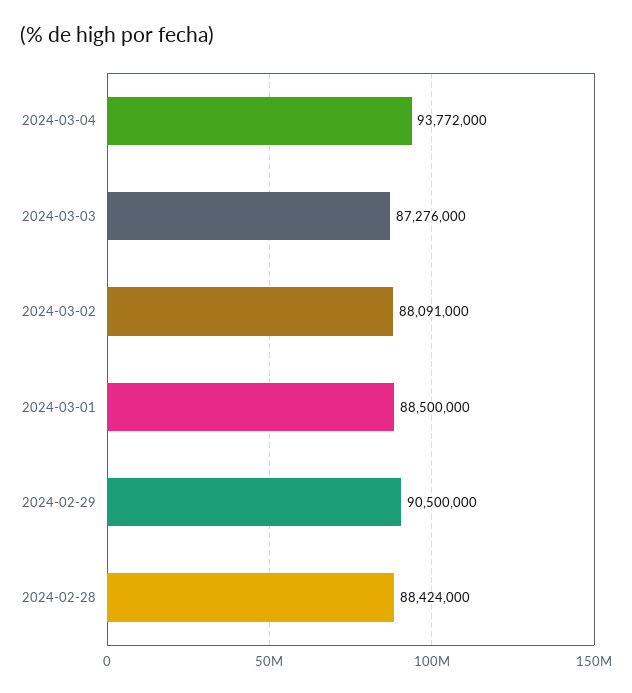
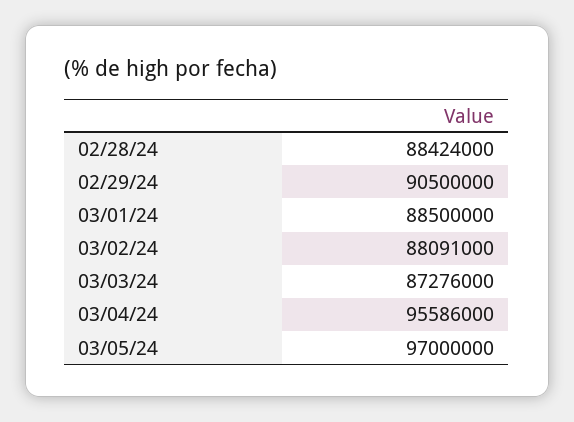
2024-03-04: 93772000 -> 95586000
03/05/24: none -> 97000000

